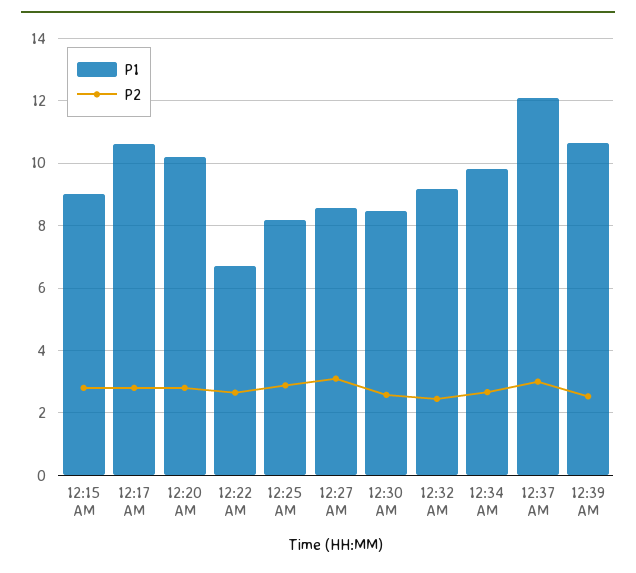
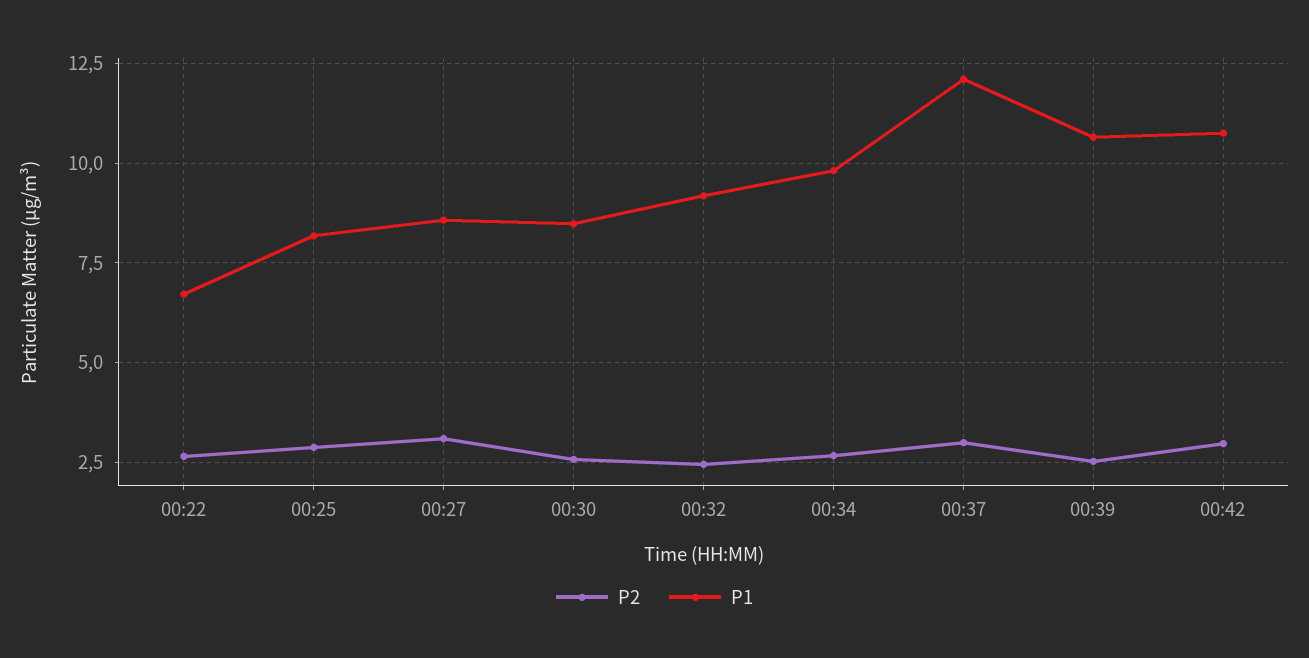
P1, 12:15 AM: 9 -> none
P2, 12:15 AM: 2.8 -> none
P1, 12:17 AM: 10.6 -> none
P2, 12:17 AM: 2.8 -> none
P1, 12:20 AM: 10.2 -> none
P2, 12:20 AM: 2.8 -> none
P2, 00:42: none -> 3
P1, 00:42: none -> 10.75

